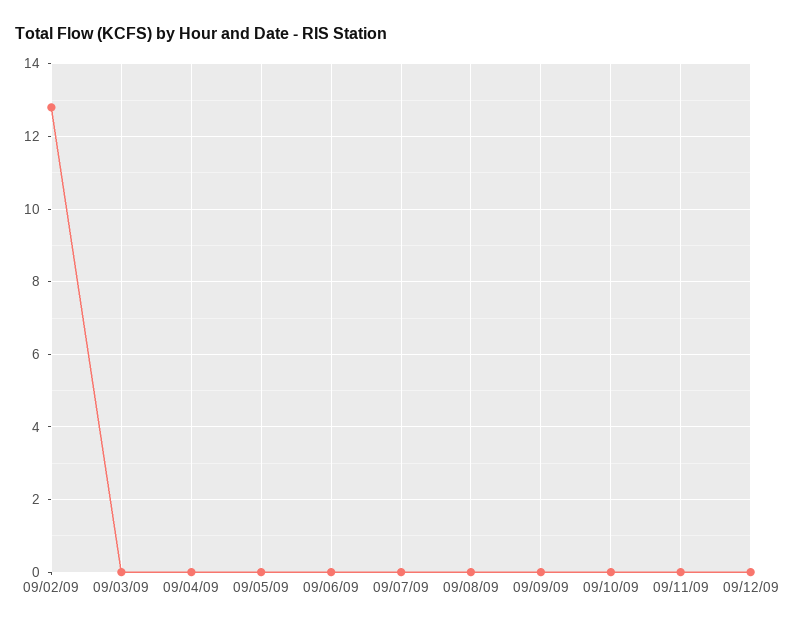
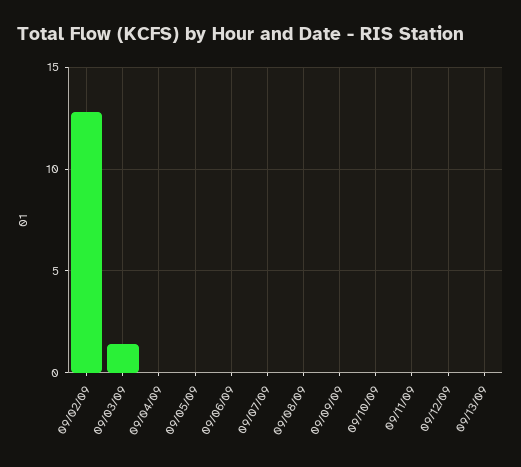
09/03/09: 0 -> 1.5
09/13/09: none -> 0

